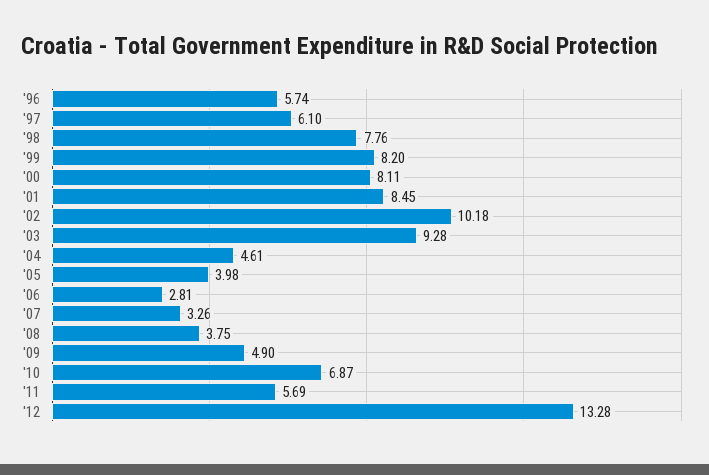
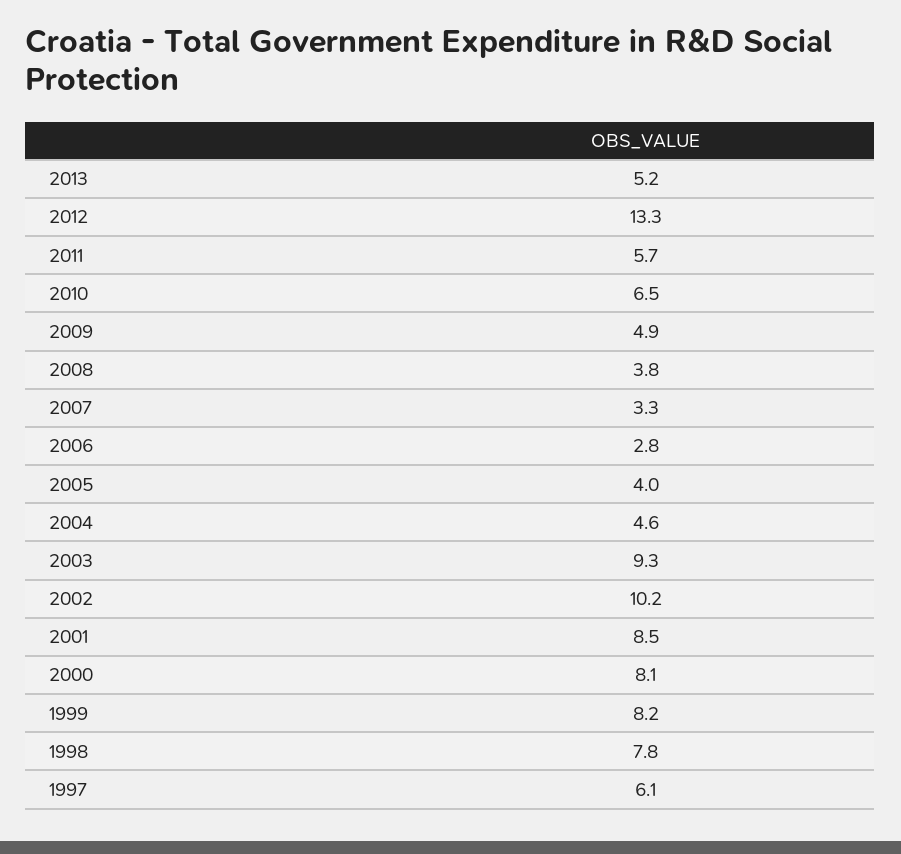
'96: 5.74 -> none
'10: 6.87 -> 6.5
2013: none -> 5.2

